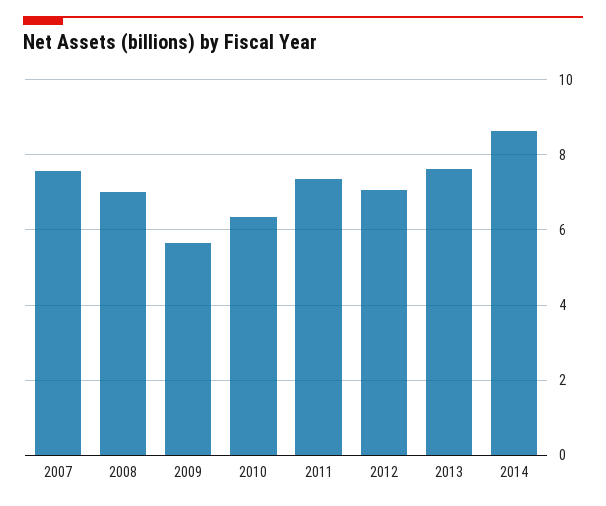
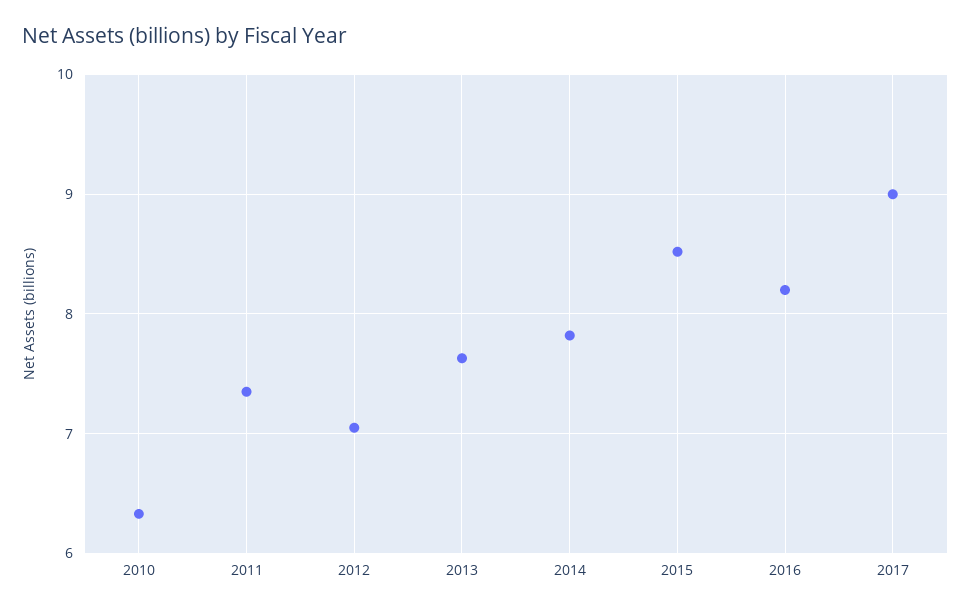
2007: 7.6 -> none
2008: 7 -> none
2009: 5.6 -> none
2014: 8.6 -> 7.8
2015: none -> 8.5
2016: none -> 8.2
2017: none -> 9

